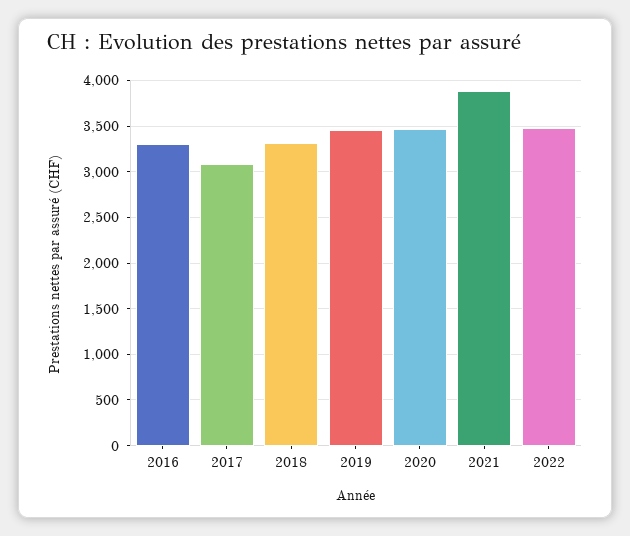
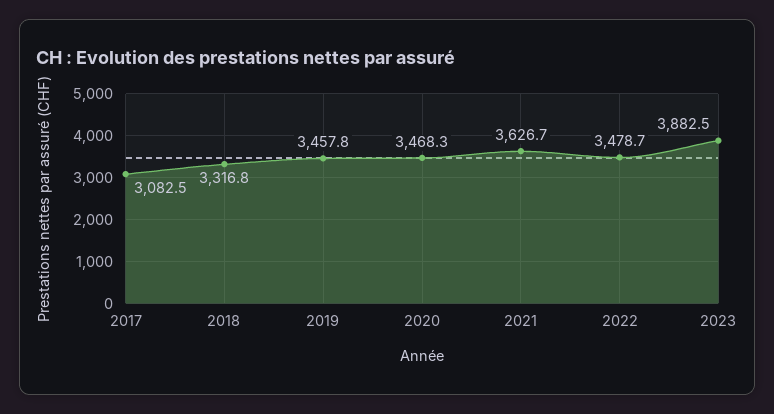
2016: 3300 -> none
2021: 3900 -> 3626.7
2023: none -> 3882.5

